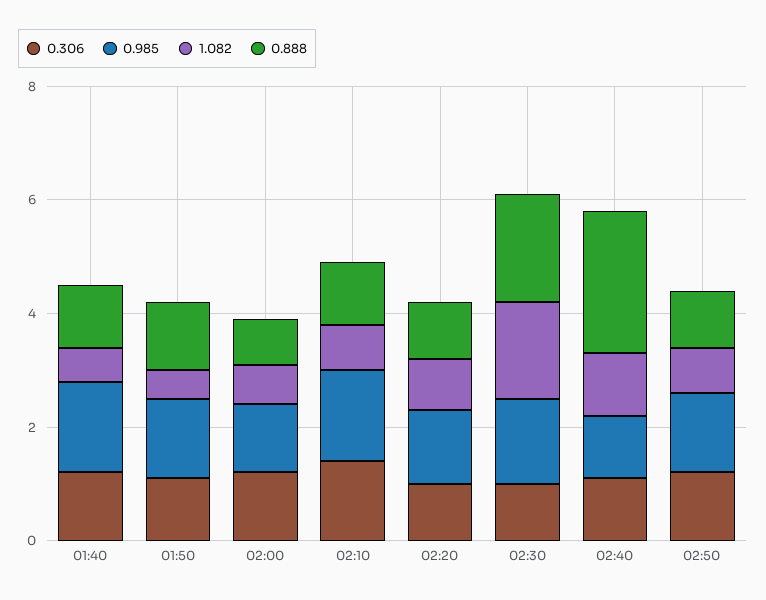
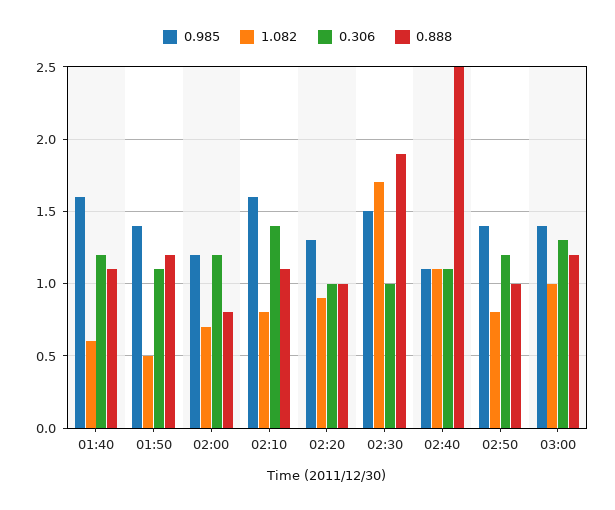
0.985, 03:00: none -> 1.4
1.082, 03:00: none -> 1
0.306, 03:00: none -> 1.3
0.888, 03:00: none -> 1.2

